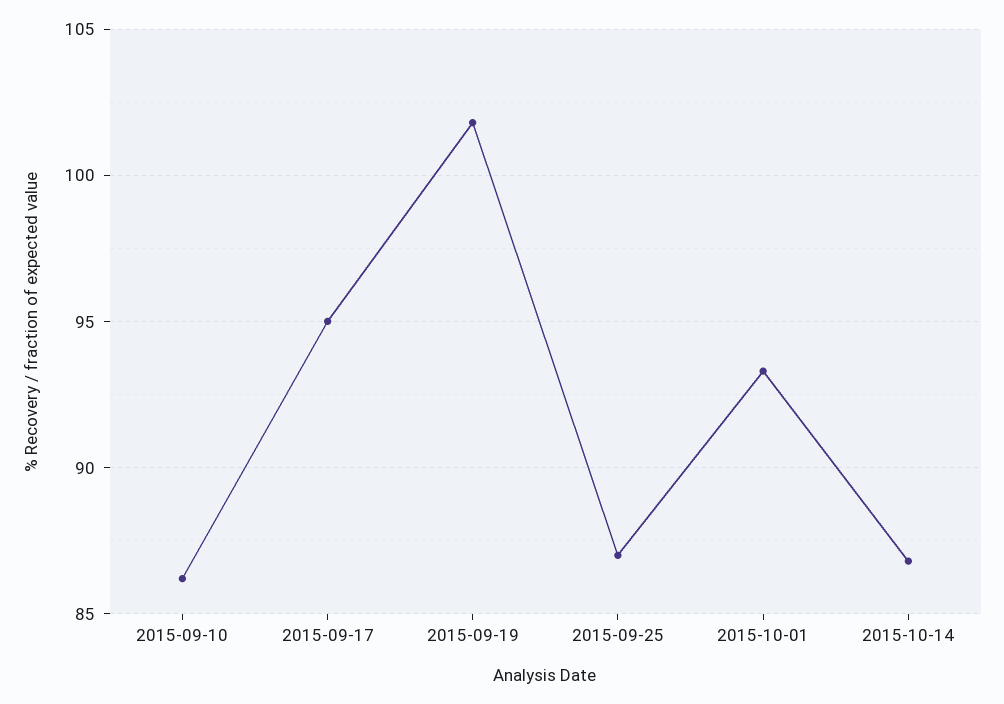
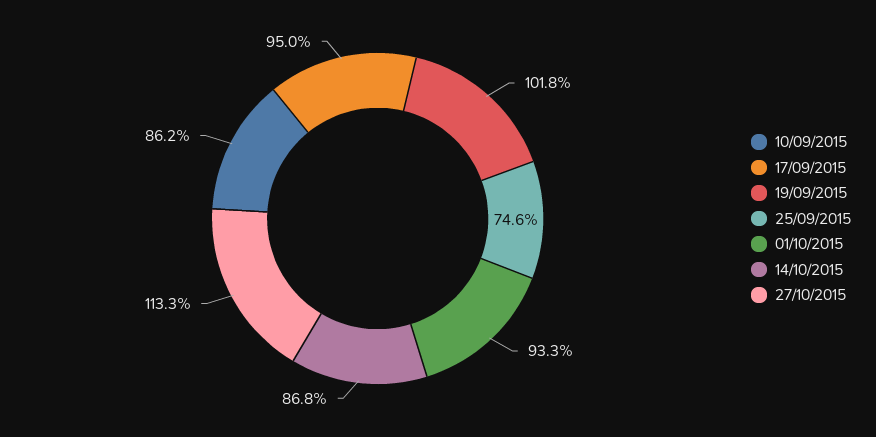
2015-09-25: 87 -> 74.6
27/10/2015: none -> 113.3

